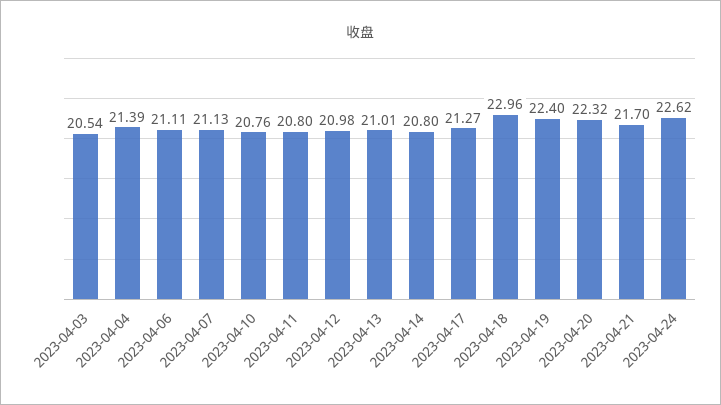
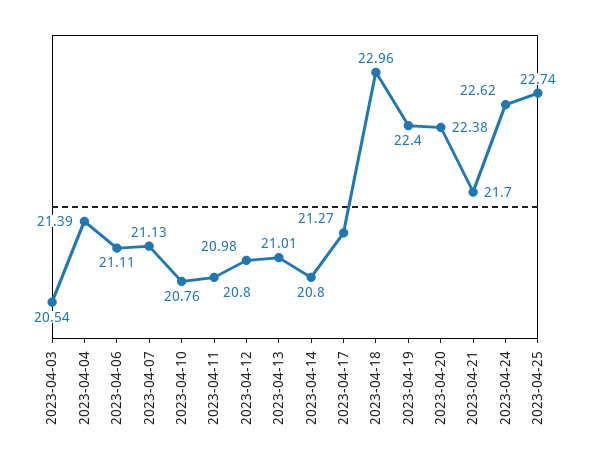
2023-04-20: 22.32 -> 22.38
2023-04-25: none -> 22.74

